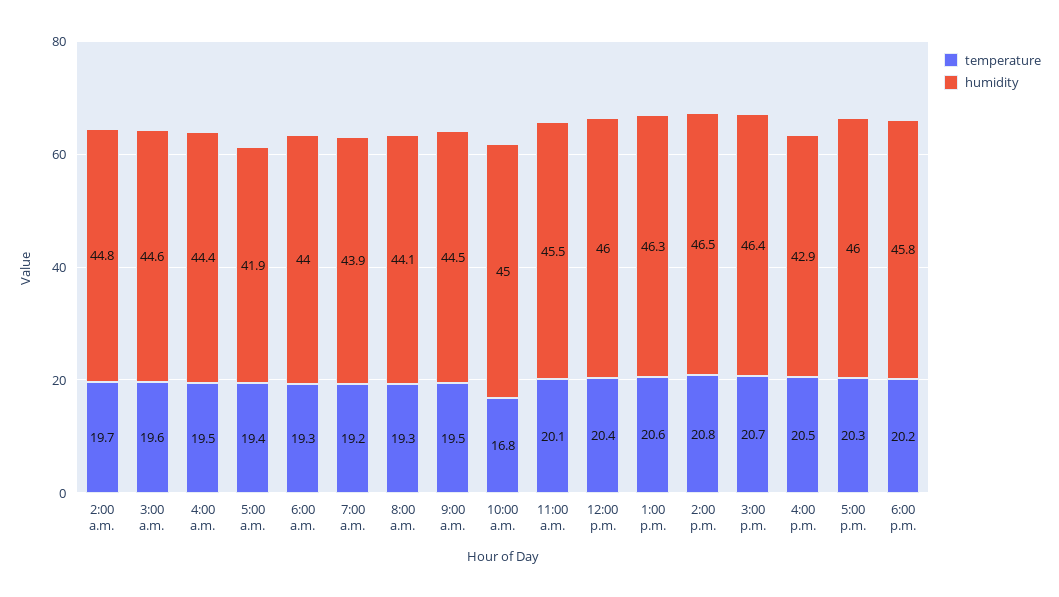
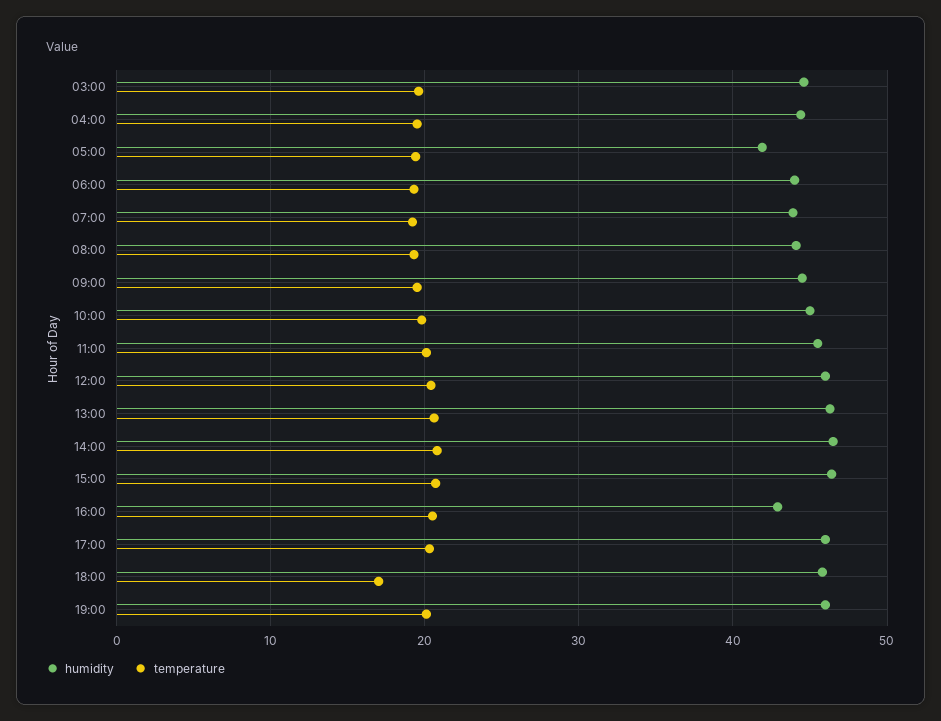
temperature, 2:00 a.m.: 19.7 -> none
humidity, 2:00 a.m.: 44.8 -> none
temperature, 10:00 a.m.: 16.8 -> 20
temperature, 6:00 p.m.: 20.2 -> 17
humidity, 19:00: none -> 46
temperature, 19:00: none -> 20

